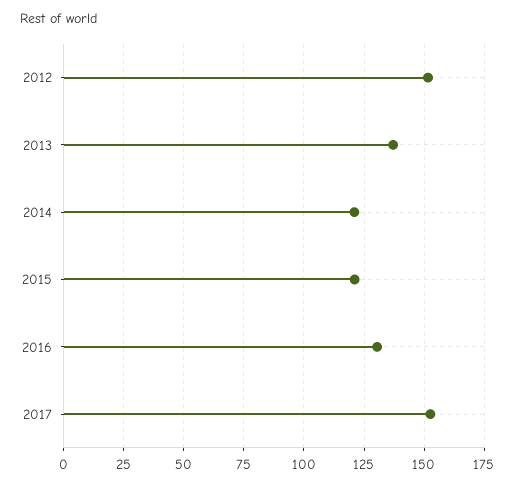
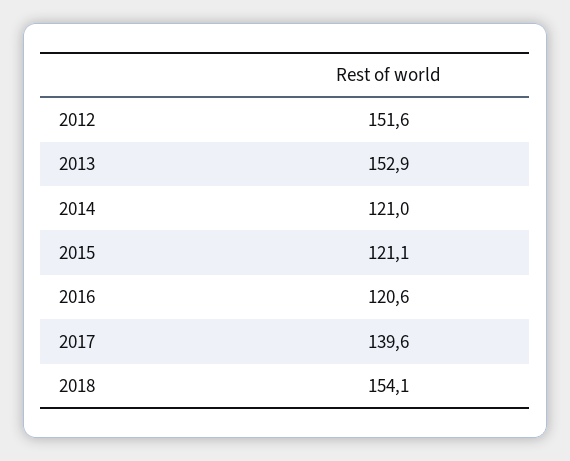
2013: 137.5 -> 152.9
2016: 130 -> 120.6
2017: 152.5 -> 139.6
2018: none -> 154.1

